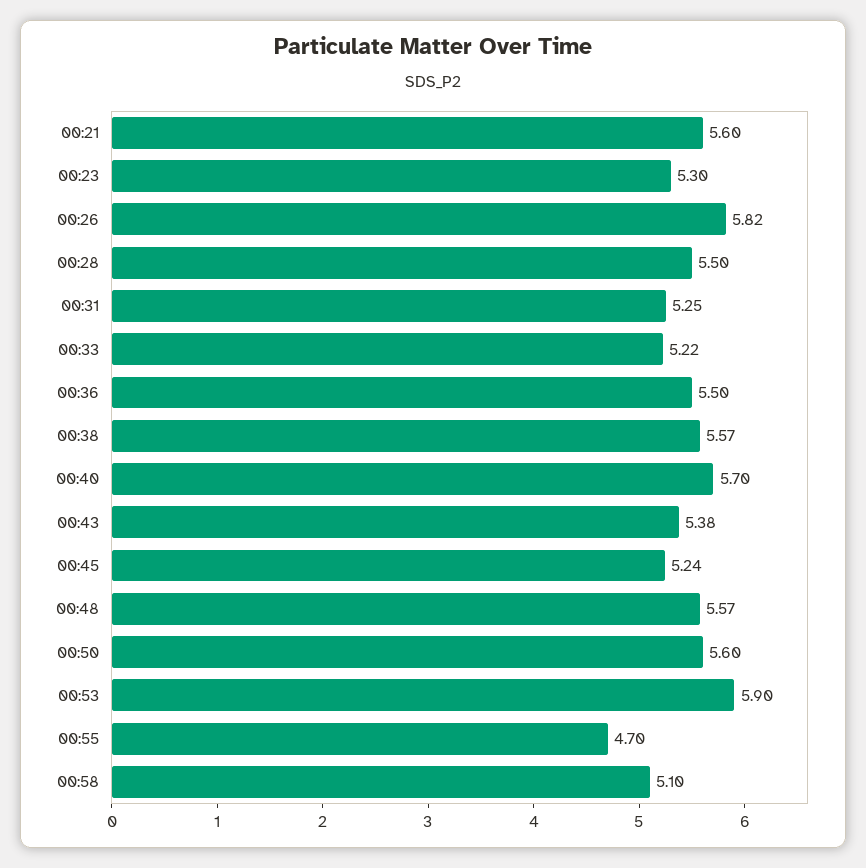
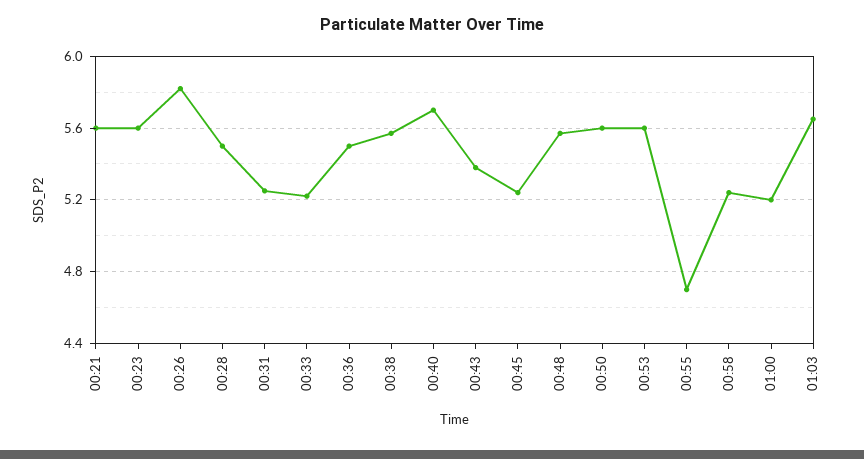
00:23: 5.3 -> 5.6
00:53: 5.9 -> 5.6
00:58: 5.1 -> 5.25
01:00: none -> 5.2
01:03: none -> 5.65

